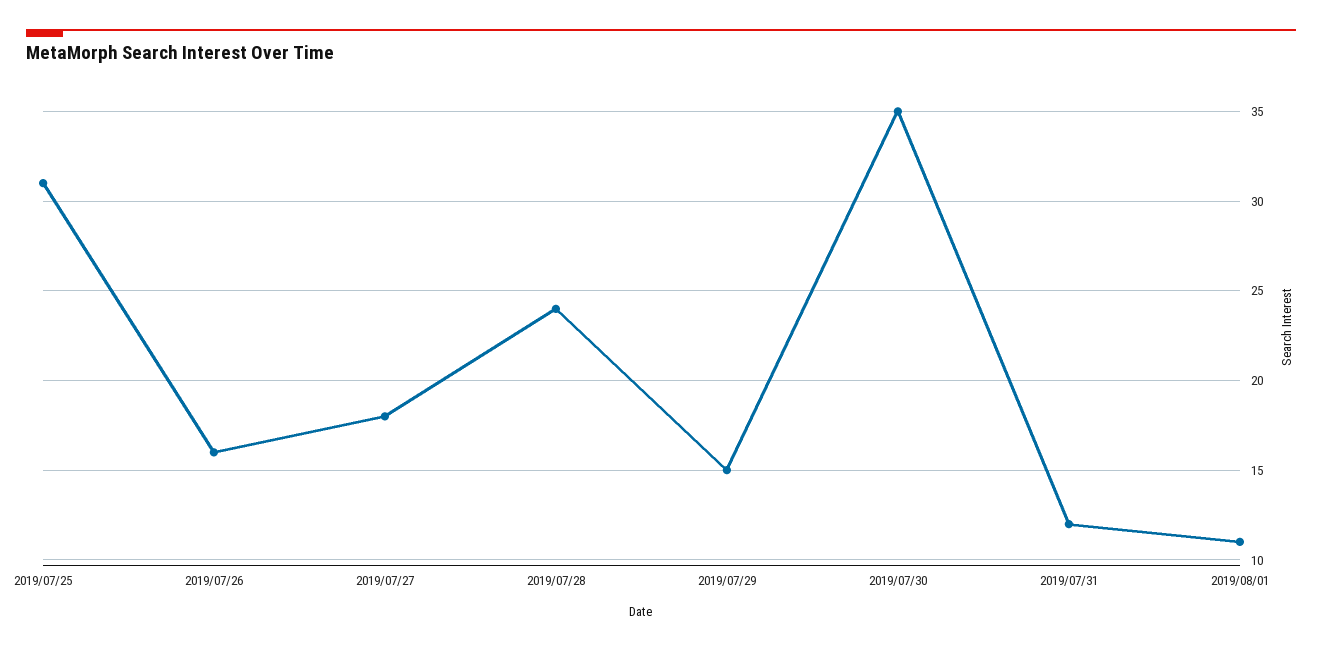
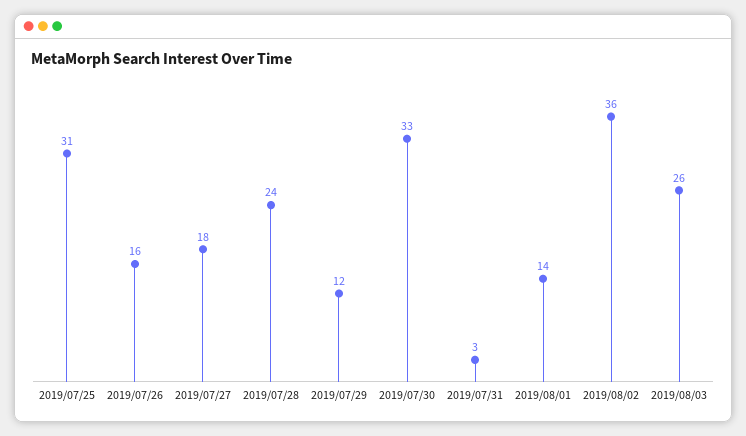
2019/07/29: 15 -> 12
2019/07/30: 35 -> 33
2019/07/31: 12 -> 3
2019/08/01: 11 -> 14
2019/08/02: none -> 36
2019/08/03: none -> 26

